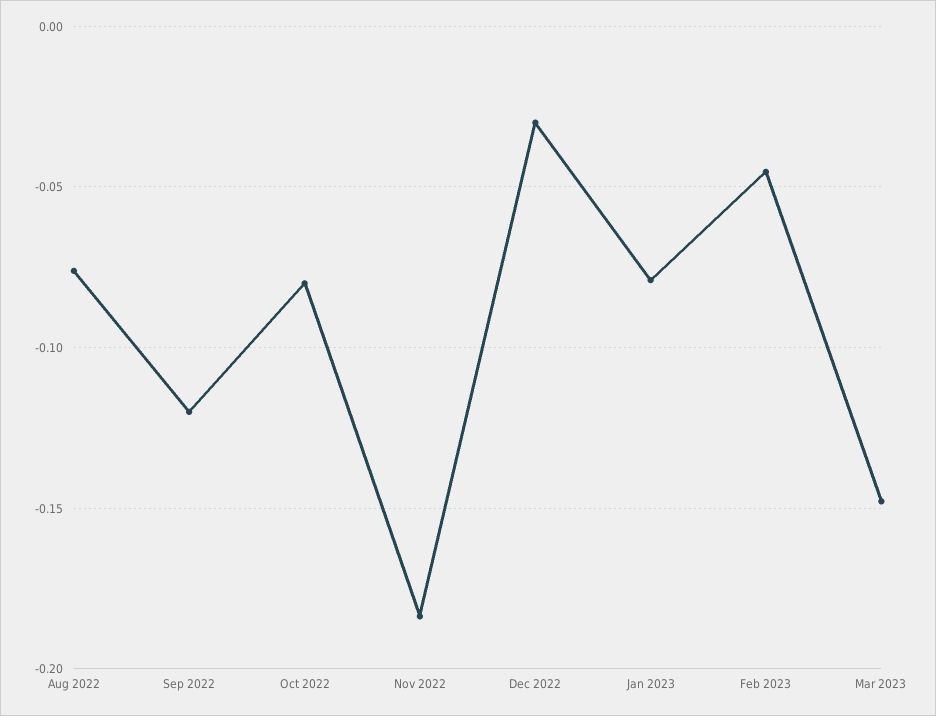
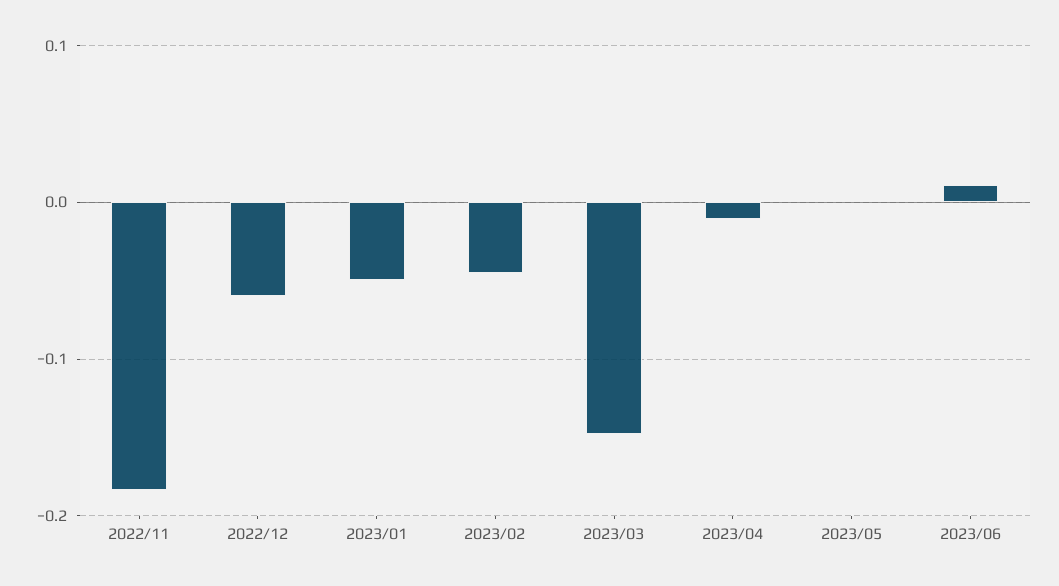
Aug 2022: -0.075 -> none
Sep 2022: -0.12 -> none
Oct 2022: -0.08 -> none
Dec 2022: -0.03 -> -0.06
Jan 2023: -0.08 -> -0.05
2023/04: none -> -0.01
2023/05: none -> 0
2023/06: none -> 0.01

